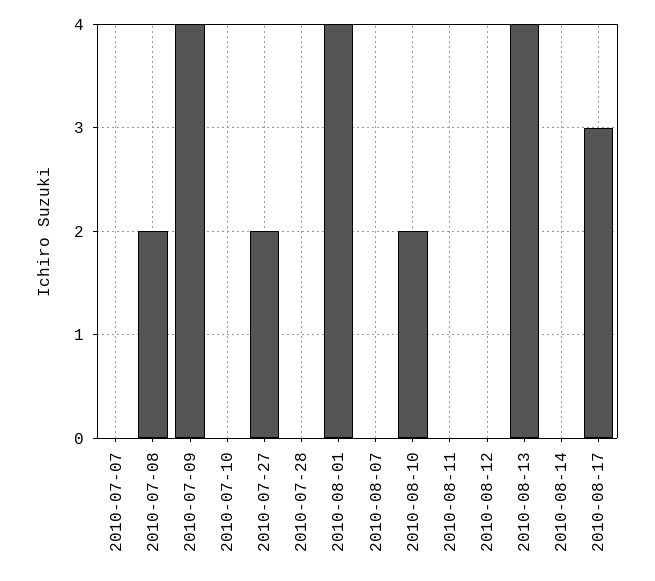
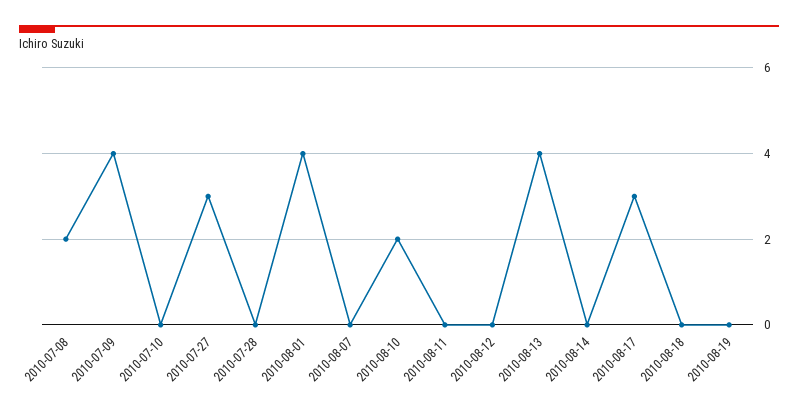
2010-07-07: 0 -> none
2010-07-27: 2 -> 3
2010-08-18: none -> 0
2010-08-19: none -> 0

